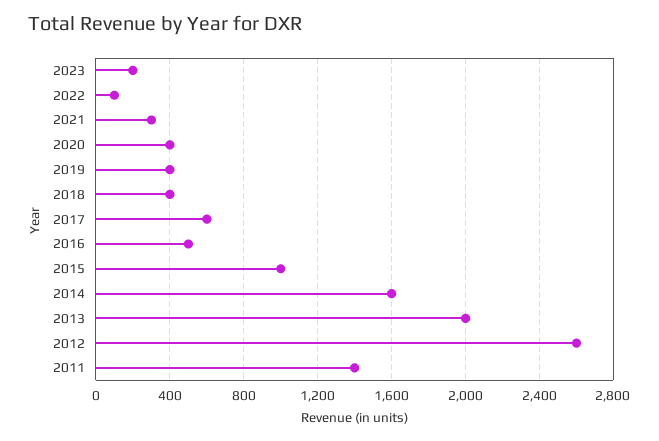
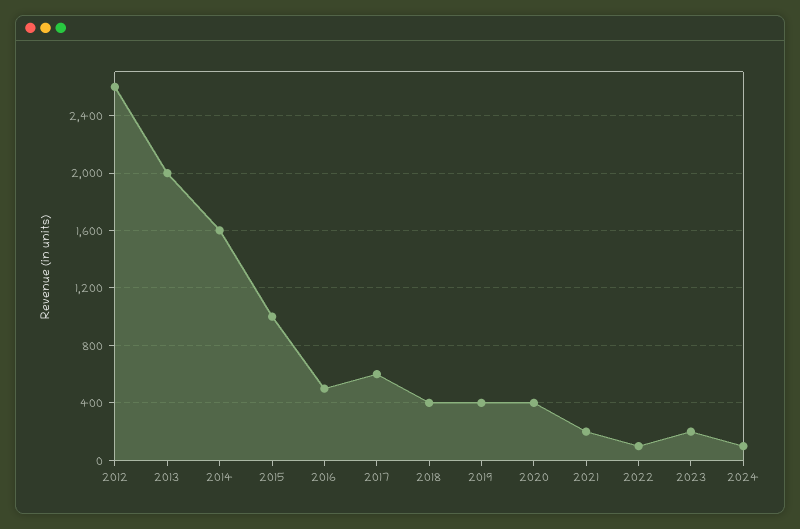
2021: 300 -> 200
2011: 1400 -> none
2024: none -> 100

